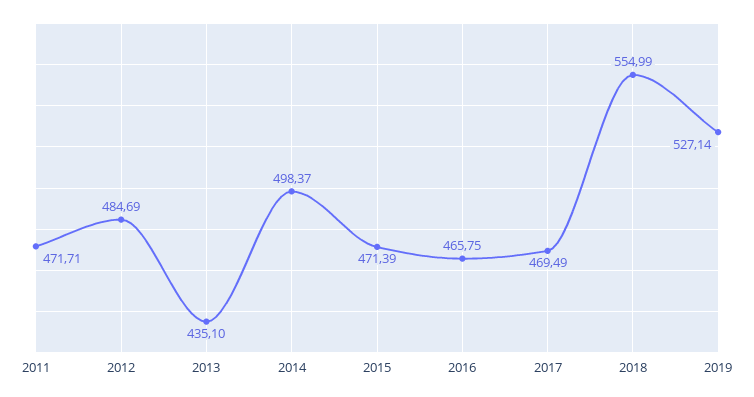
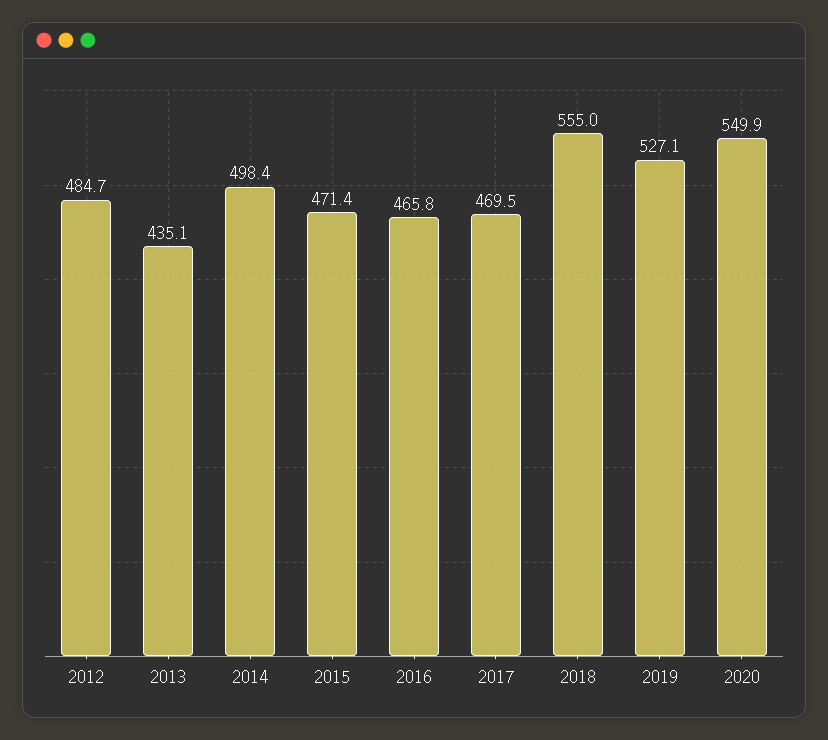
2011: 471.71 -> none
2020: none -> 549.9

